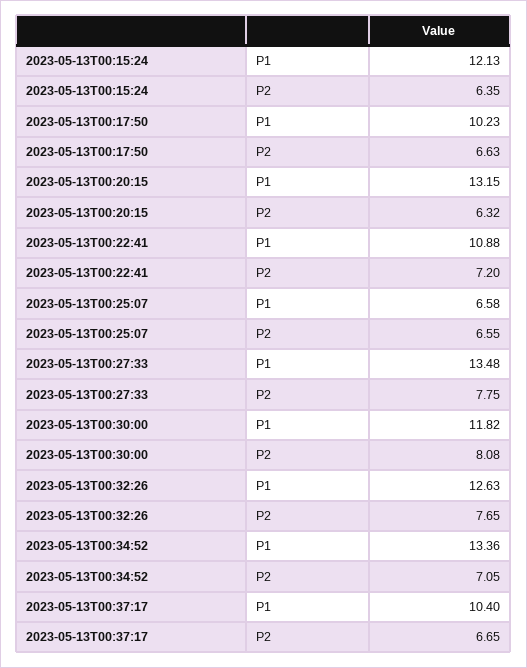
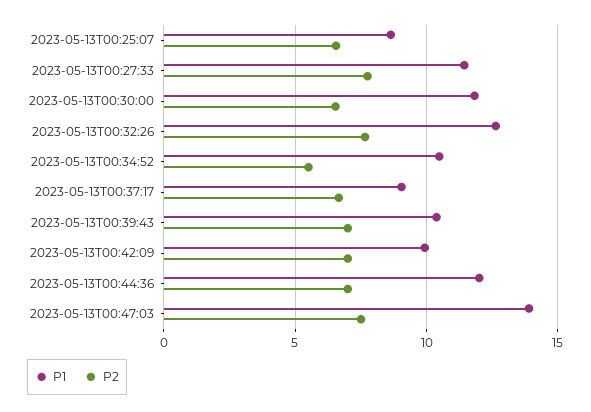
P1, 2023-05-13T00:15:24: 12.13 -> none
P2, 2023-05-13T00:15:24: 6.35 -> none
P1, 2023-05-13T00:17:50: 10.23 -> none
P2, 2023-05-13T00:17:50: 6.63 -> none
P1, 2023-05-13T00:20:15: 13.15 -> none
P2, 2023-05-13T00:20:15: 6.32 -> none
P1, 2023-05-13T00:22:41: 10.88 -> none
P2, 2023-05-13T00:22:41: 7.2 -> none
P1, 2023-05-13T00:25:07: 6.58 -> 8.5
P1, 2023-05-13T00:27:33: 13.48 -> 11.5
P2, 2023-05-13T00:30:00: 8.08 -> 6.5
P1, 2023-05-13T00:34:52: 13.36 -> 10.5
P2, 2023-05-13T00:34:52: 7.05 -> 5.5
P1, 2023-05-13T00:37:17: 10.4 -> 9
P1, 2023-05-13T00:39:43: none -> 10.5
P2, 2023-05-13T00:39:43: none -> 7
P1, 2023-05-13T00:42:09: none -> 10
P2, 2023-05-13T00:42:09: none -> 7
P1, 2023-05-13T00:44:36: none -> 12
P2, 2023-05-13T00:44:36: none -> 7
P1, 2023-05-13T00:47:03: none -> 14
P2, 2023-05-13T00:47:03: none -> 7.5

